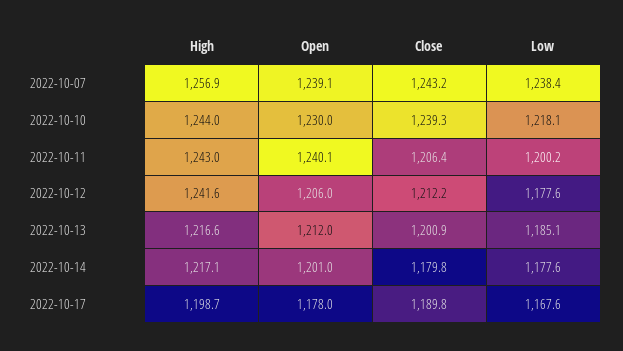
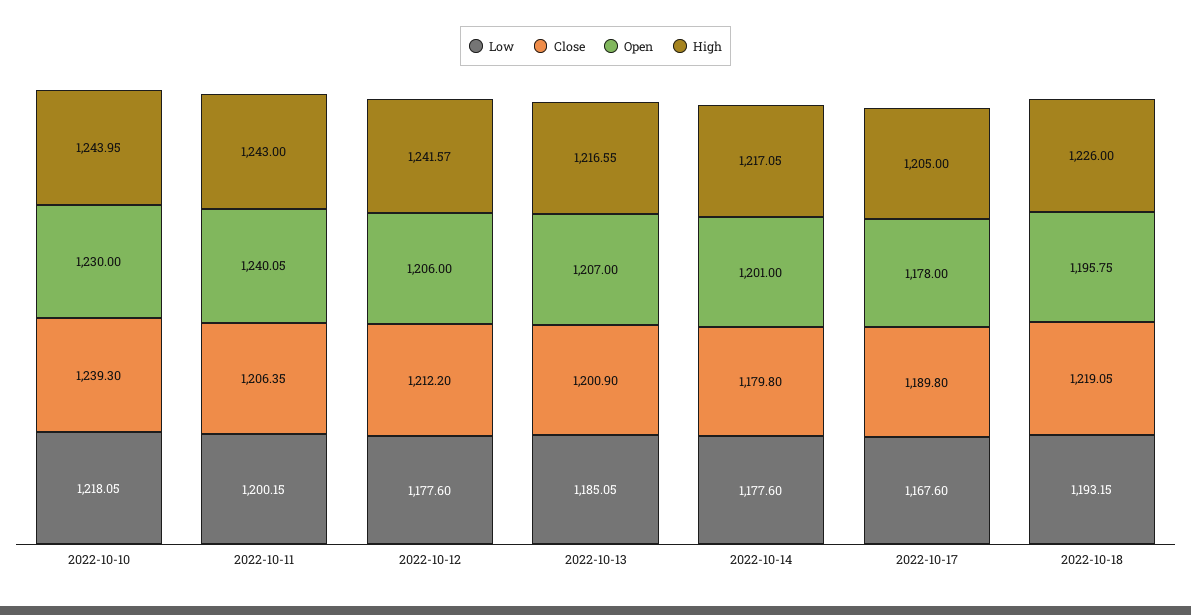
High, 2022-10-07: 1256.9 -> none
Open, 2022-10-07: 1239.1 -> none
Close, 2022-10-07: 1243.2 -> none
Low, 2022-10-07: 1238.4 -> none
Open, 2022-10-13: 1212 -> 1207
High, 2022-10-17: 1198.7 -> 1205
Low, 2022-10-18: none -> 1193.15
Close, 2022-10-18: none -> 1219.05
Open, 2022-10-18: none -> 1195.75
High, 2022-10-18: none -> 1226

